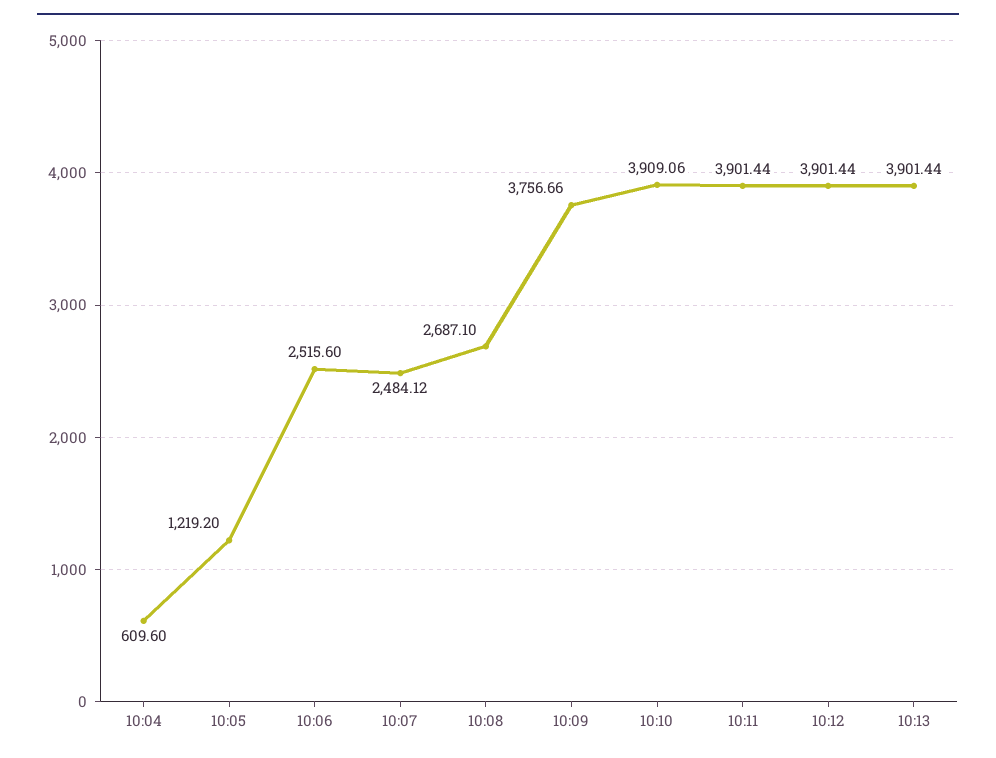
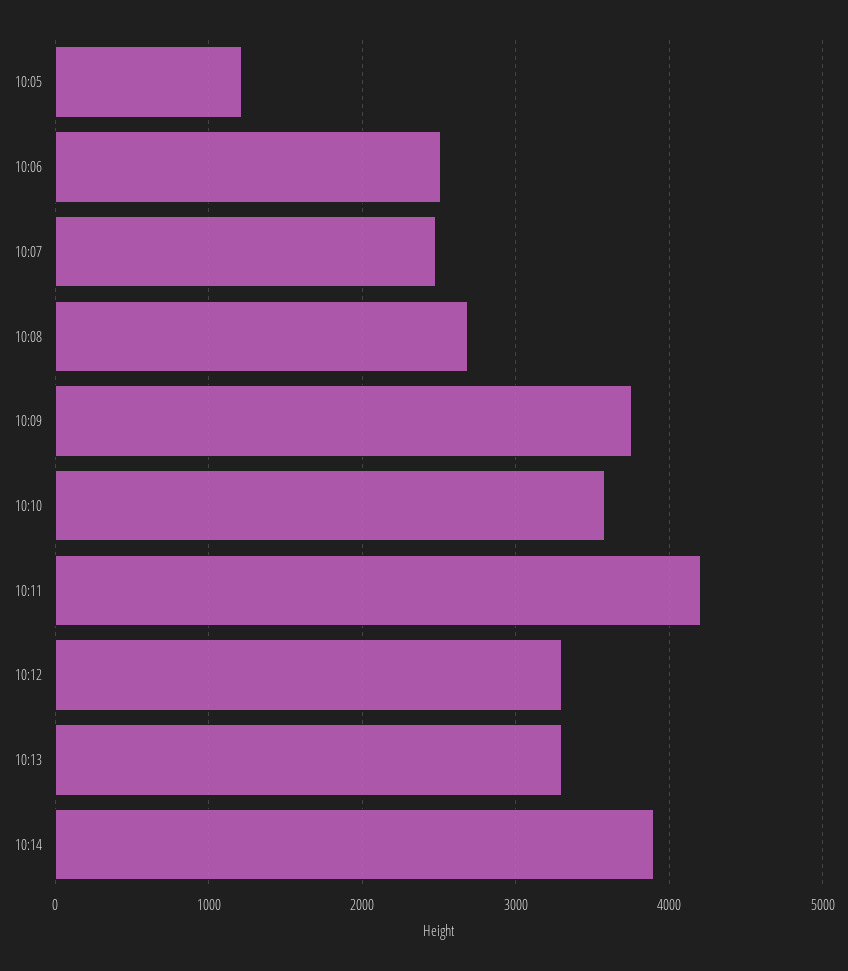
10:04: 609.6 -> none
10:10: 3909.06 -> 3600
10:11: 3901.44 -> 4200
10:12: 3901.44 -> 3300
10:13: 3901.44 -> 3300
10:14: none -> 3900

